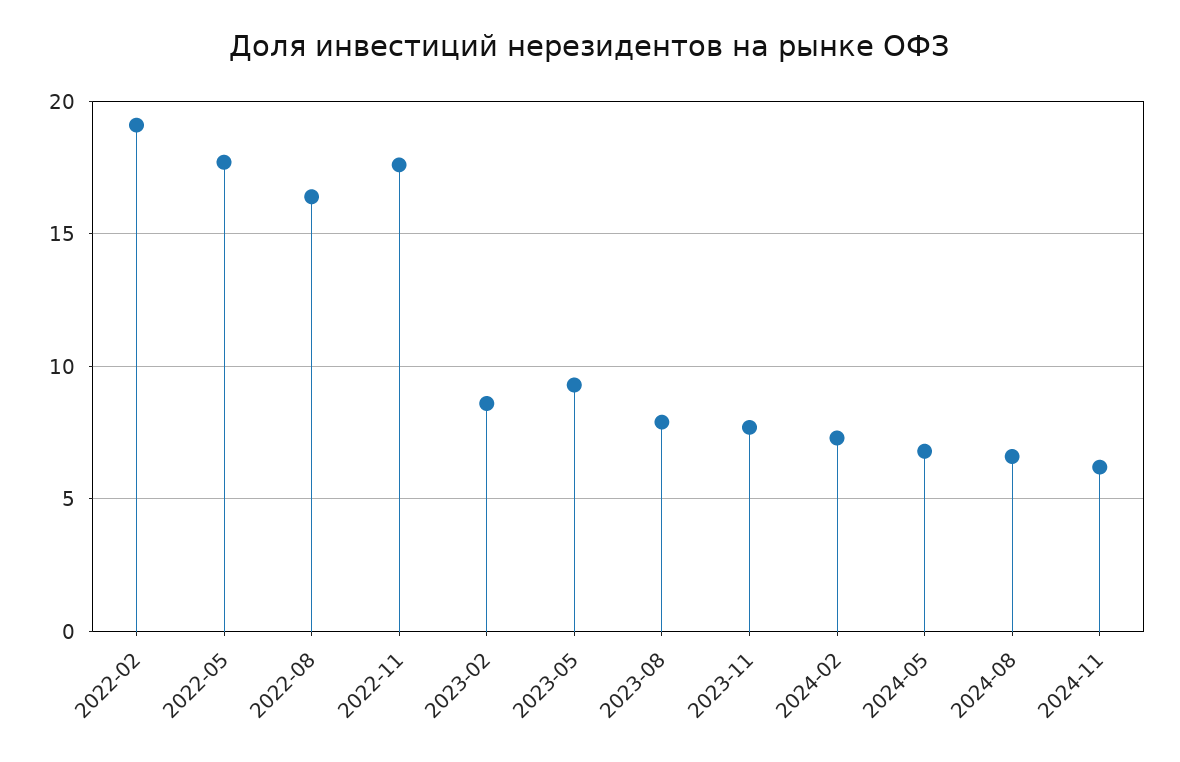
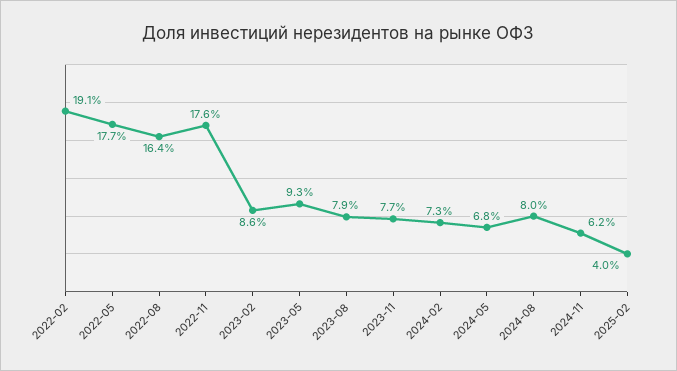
2024-08: 6.5 -> 8
2025-02: none -> 4

